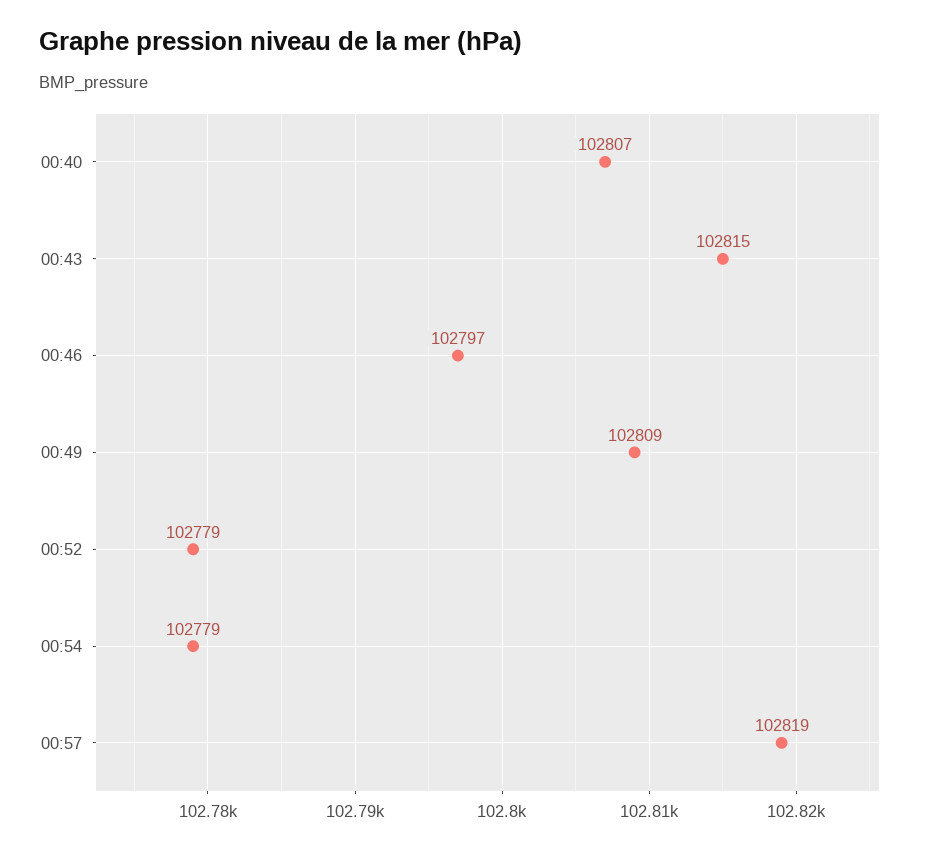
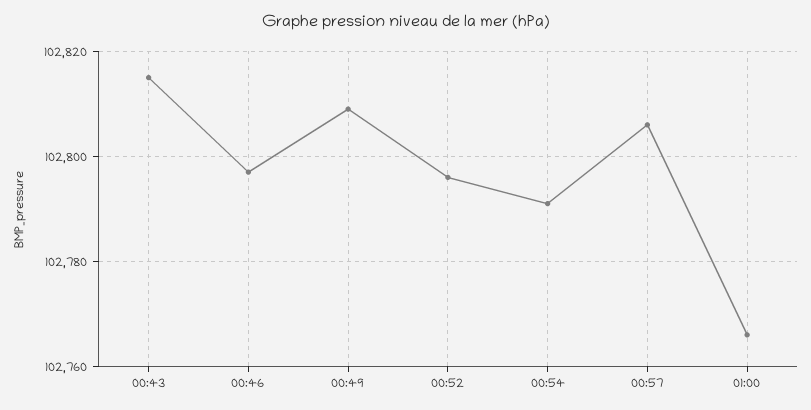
00:40: 102807 -> none
00:52: 102779 -> 102795
00:54: 102779 -> 102790
00:57: 102819 -> 102805
01:00: none -> 102765

